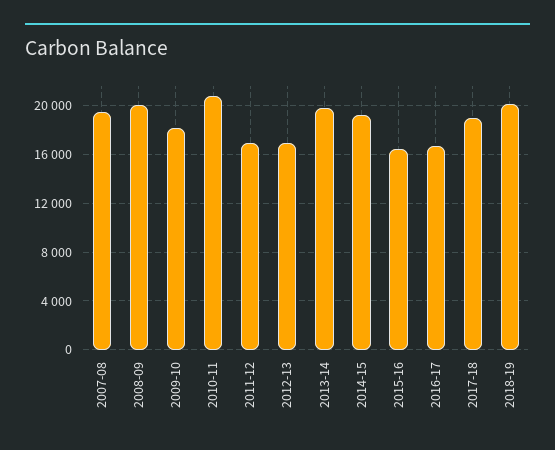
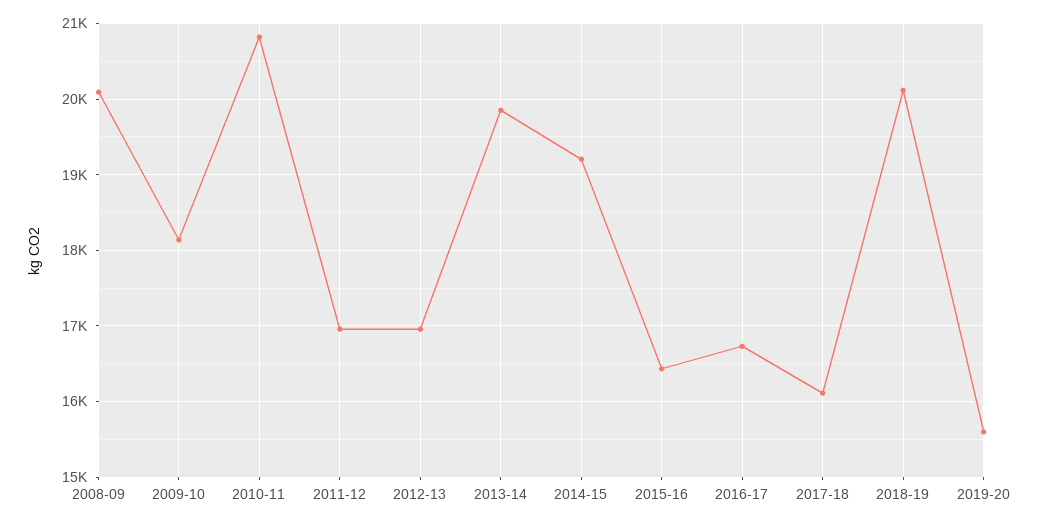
2007-08: 19500 -> none
2017-18: 19000 -> 16100
2019-20: none -> 15600

